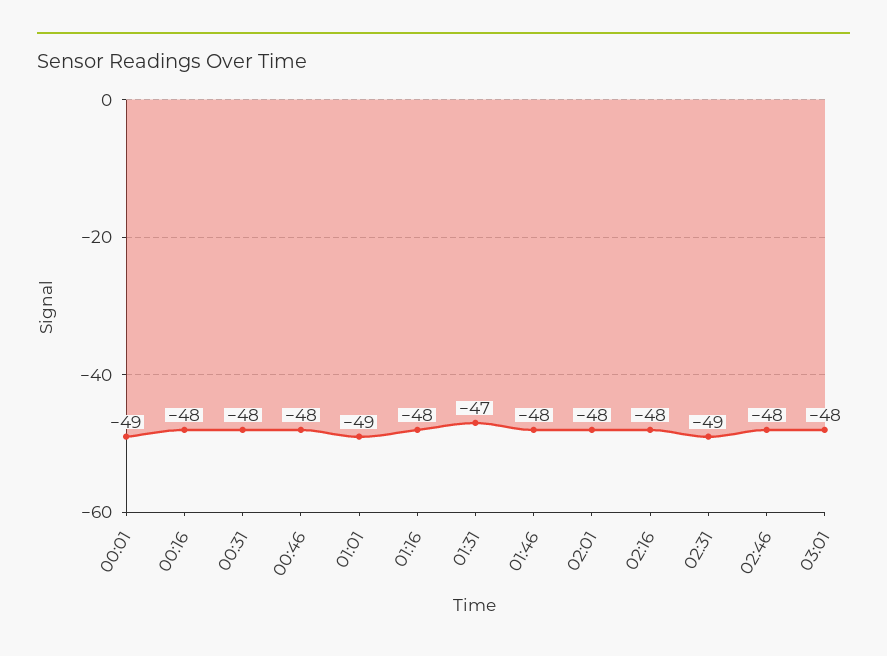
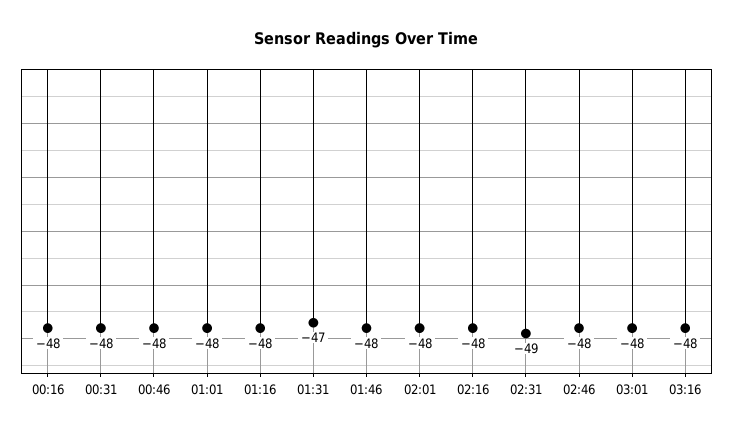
00:01: -49 -> none
01:01: -49 -> -48
03:16: none -> -48

